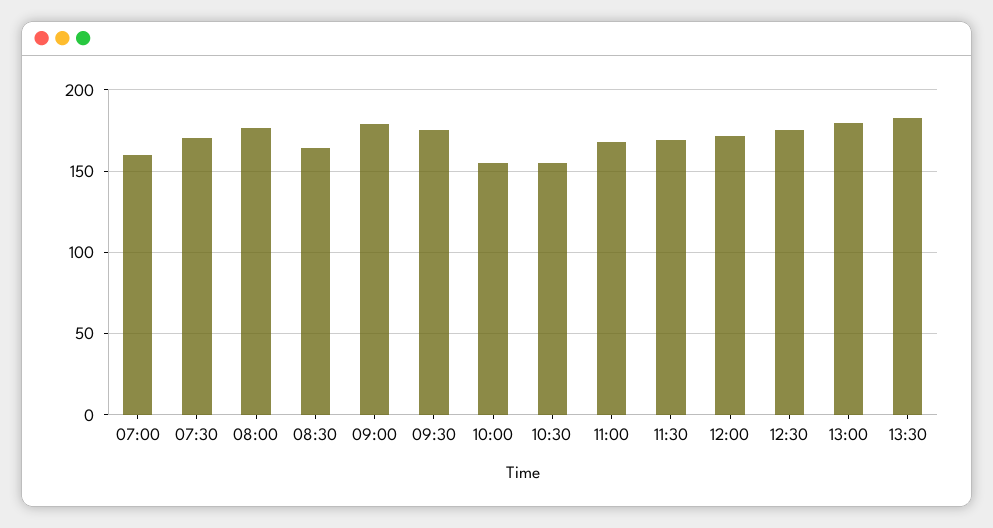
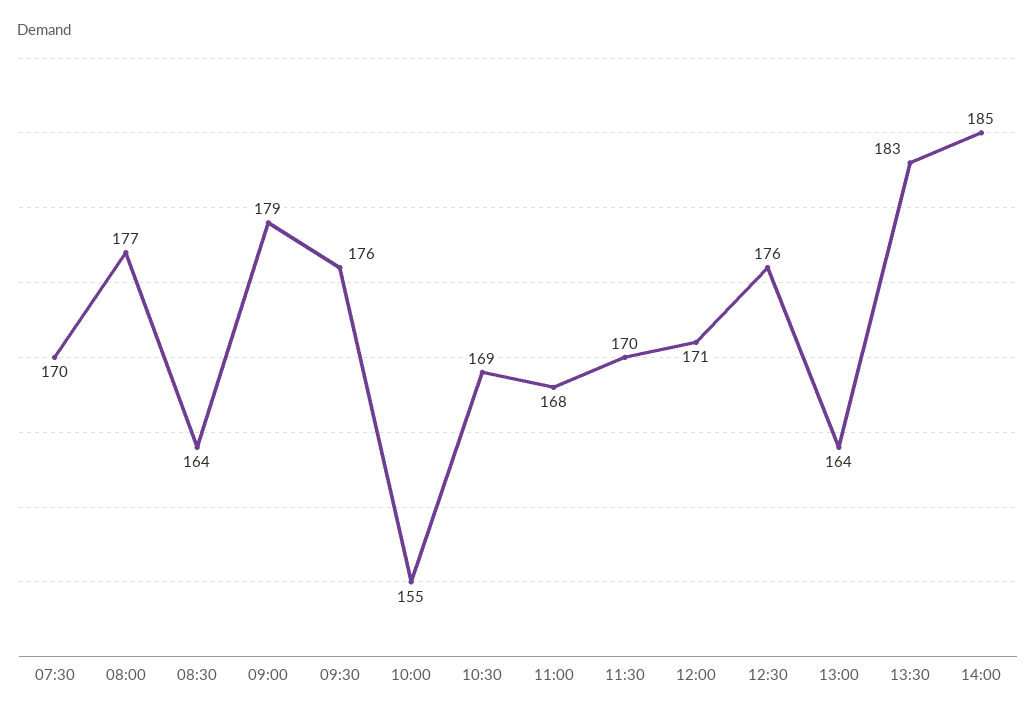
07:00: 160 -> none
10:30: 155 -> 169
13:00: 180 -> 164
14:00: none -> 185

